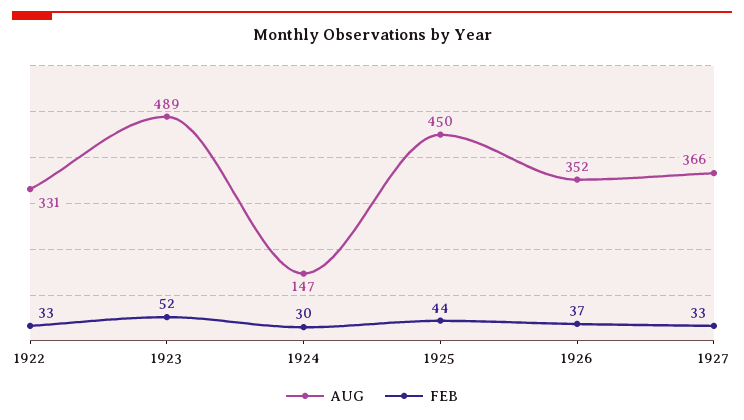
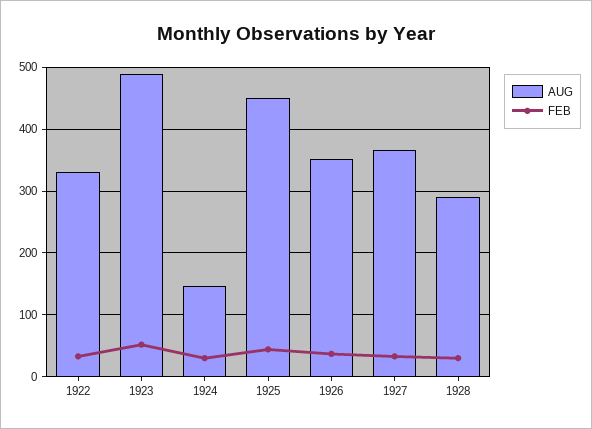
AUG, 1928: none -> 290
FEB, 1928: none -> 30

